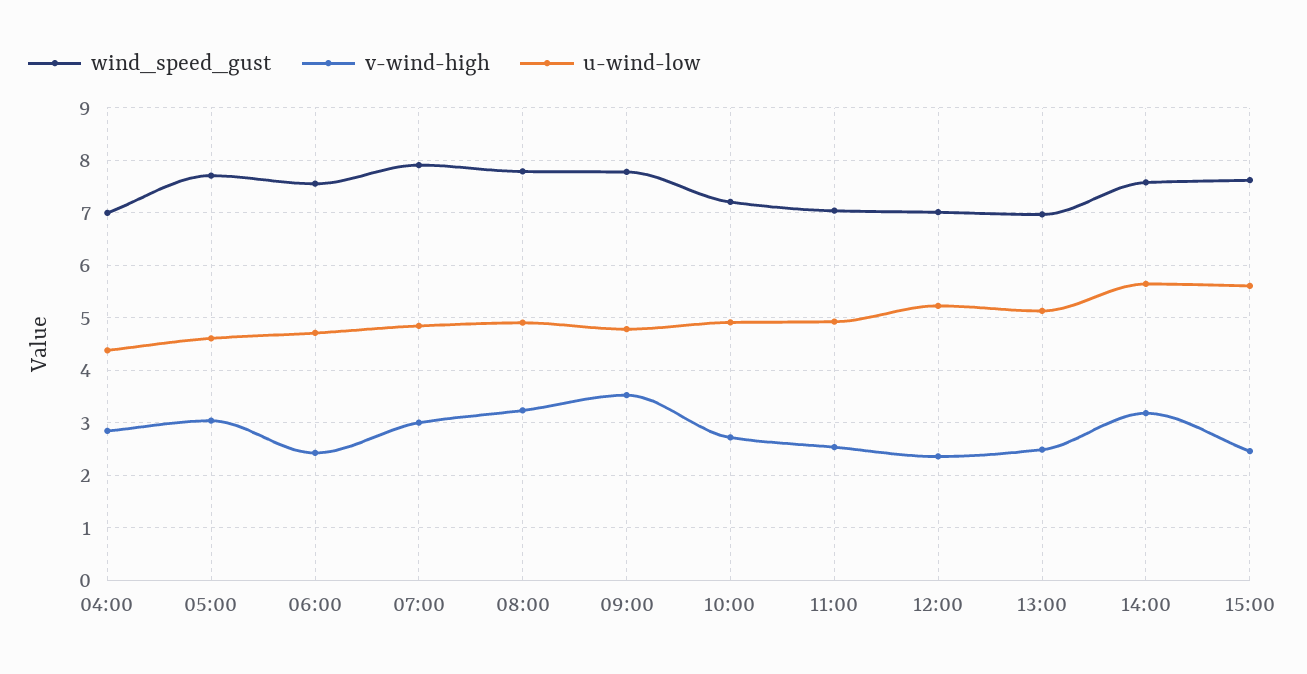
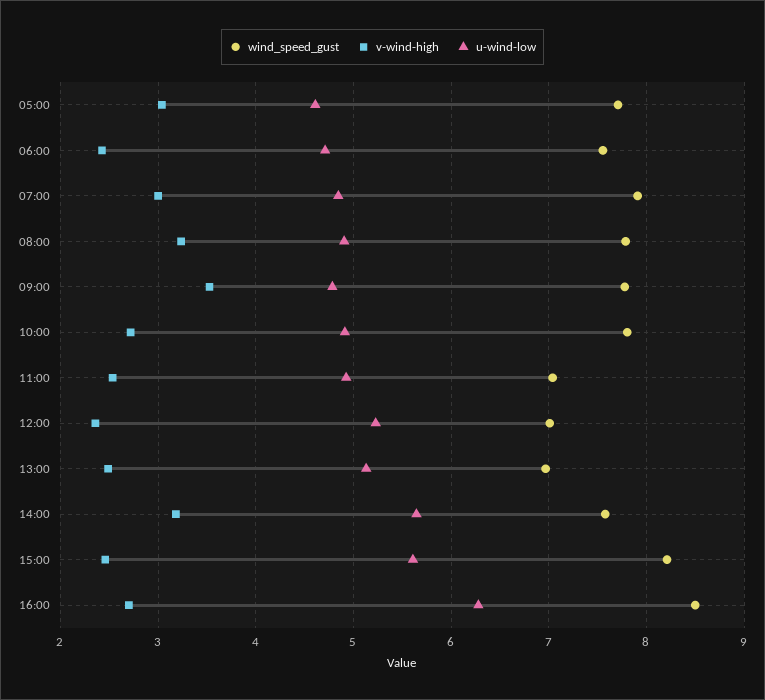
wind_speed_gust, 04:00: 7 -> none
v-wind-high, 04:00: 2.8 -> none
u-wind-low, 04:00: 4.4 -> none
wind_speed_gust, 10:00: 7.2 -> 7.8
wind_speed_gust, 15:00: 7.6 -> 8.2
wind_speed_gust, 16:00: none -> 8.5
v-wind-high, 16:00: none -> 2.7
u-wind-low, 16:00: none -> 6.3

